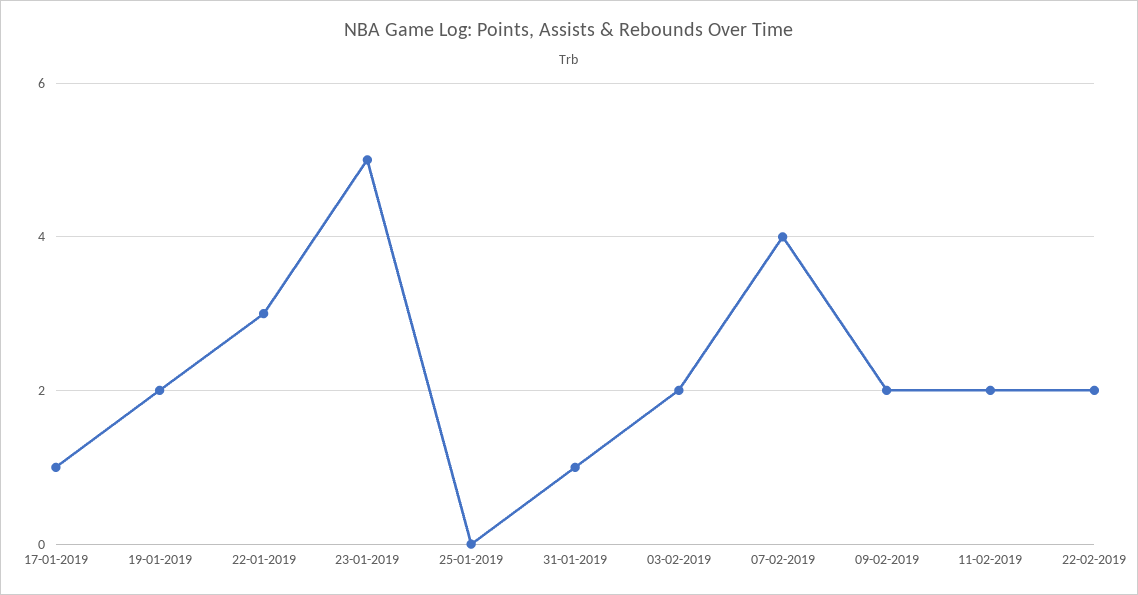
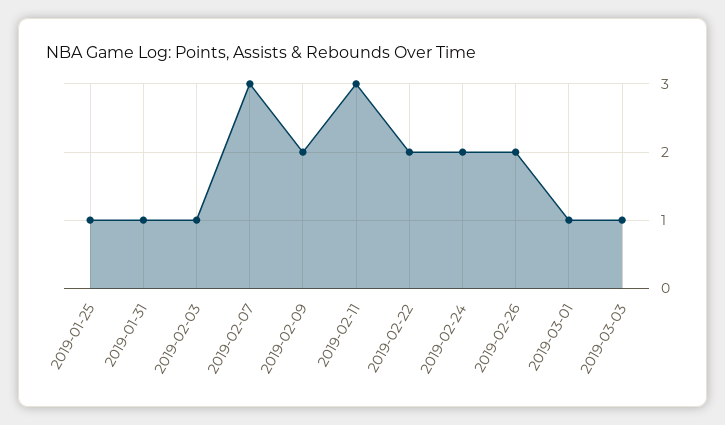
17-01-2019: 1 -> none
19-01-2019: 2 -> none
22-01-2019: 3 -> none
23-01-2019: 5 -> none
25-01-2019: 0 -> 1
03-02-2019: 2 -> 1
07-02-2019: 4 -> 3
11-02-2019: 2 -> 3
2019-02-24: none -> 2
2019-02-26: none -> 2
2019-03-01: none -> 1
2019-03-03: none -> 1

